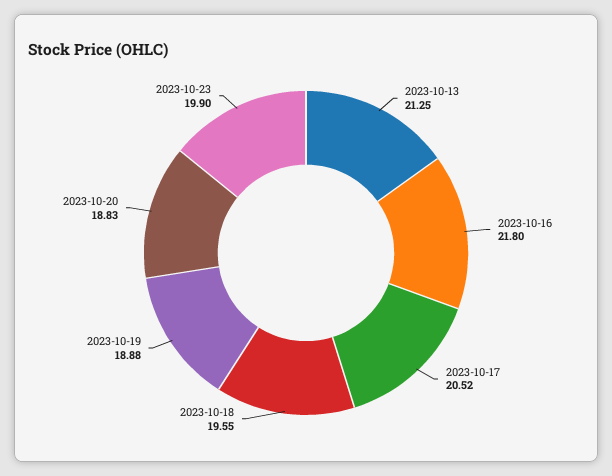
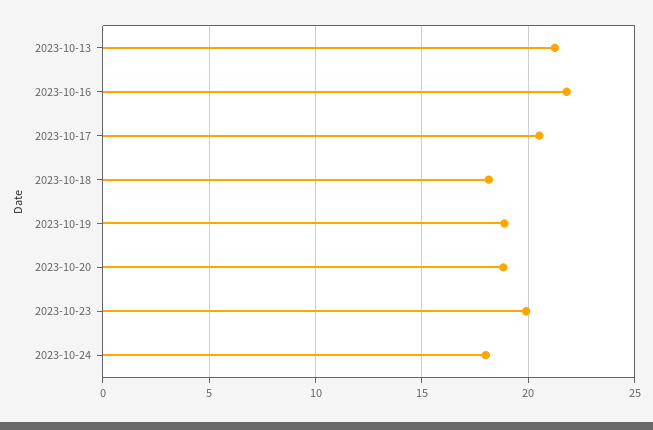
2023-10-18: 19.55 -> 18
2023-10-24: none -> 18

